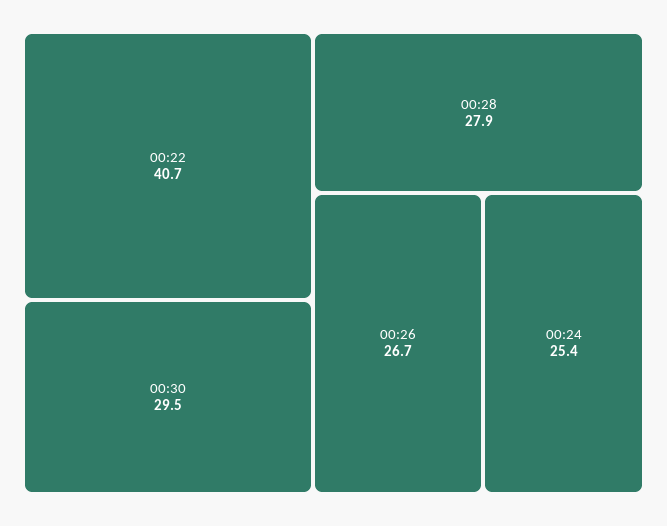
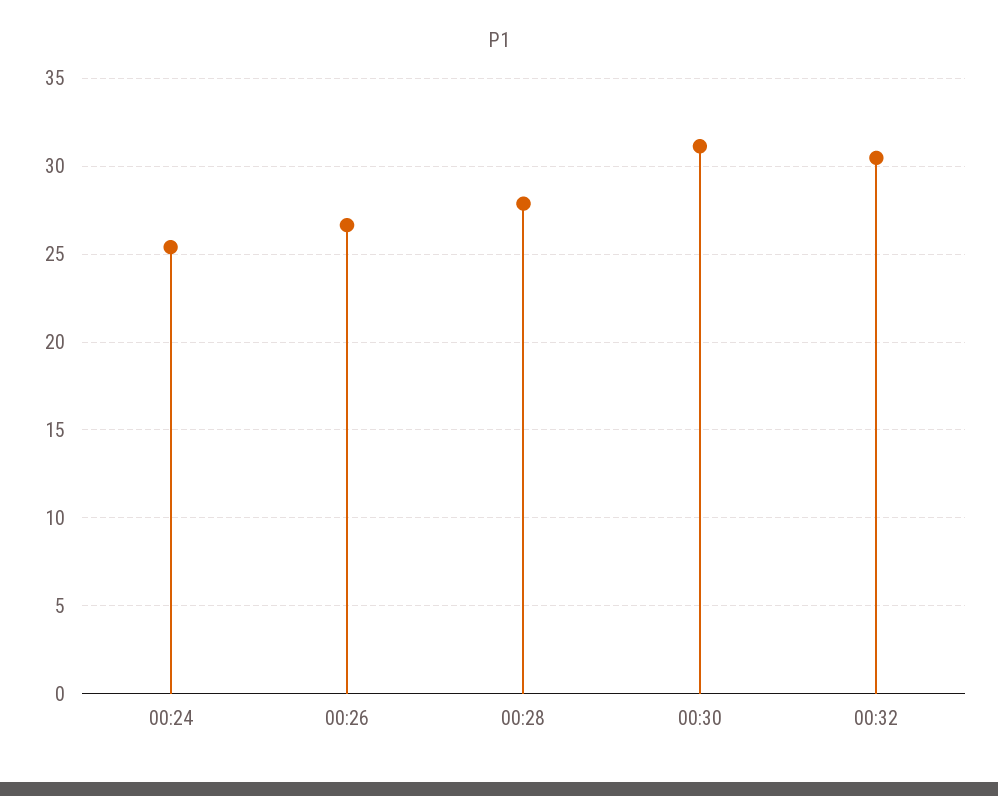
00:22: 40.7 -> none
00:30: 29.5 -> 31
00:32: none -> 30.5

